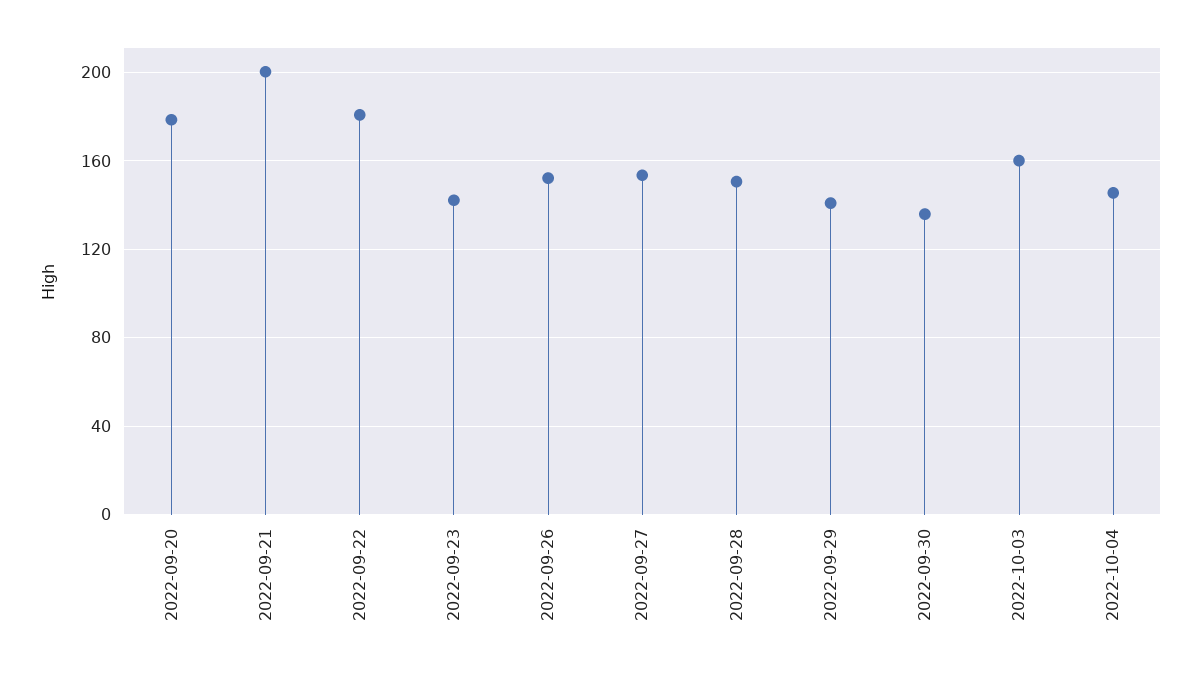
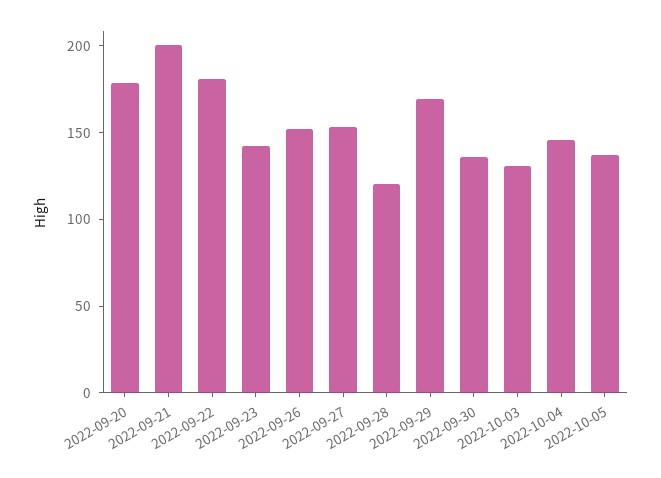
2022-09-28: 150 -> 120
2022-09-29: 140 -> 170
2022-10-03: 160 -> 130
2022-10-05: none -> 140

